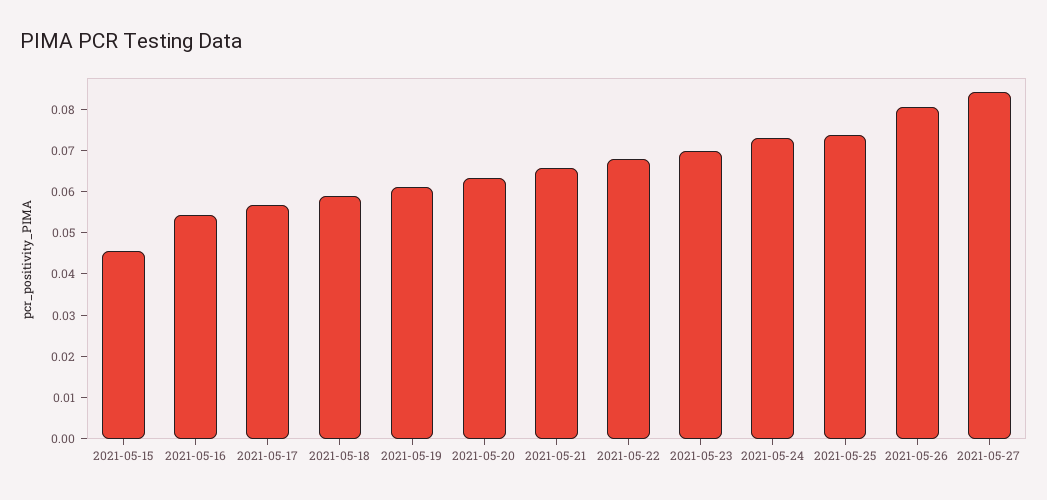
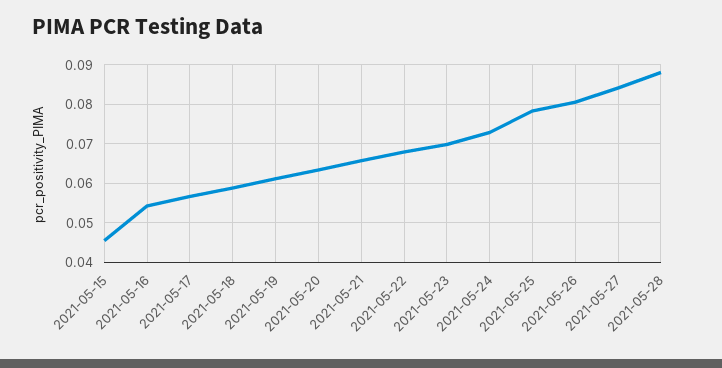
2021-05-25: 0.074 -> 0.078
2021-05-28: none -> 0.088

